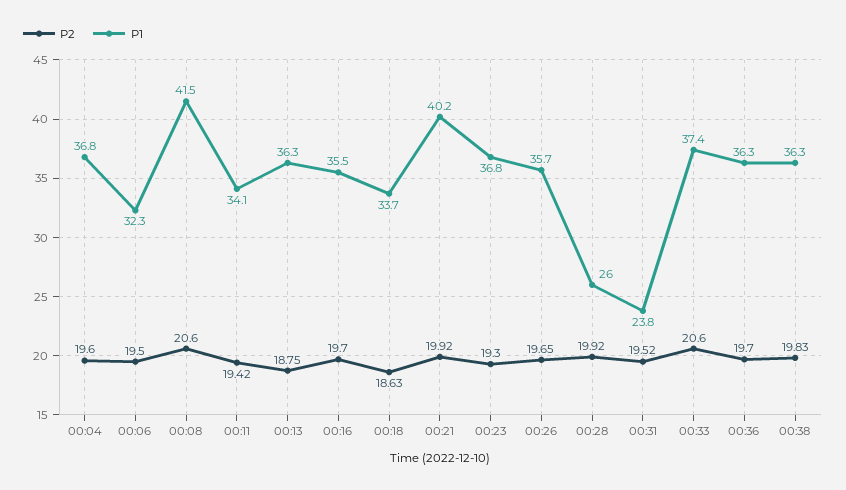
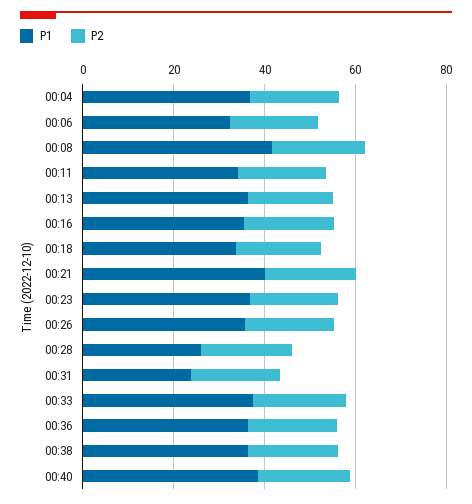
P1, 00:40: none -> 40
P2, 00:40: none -> 20

